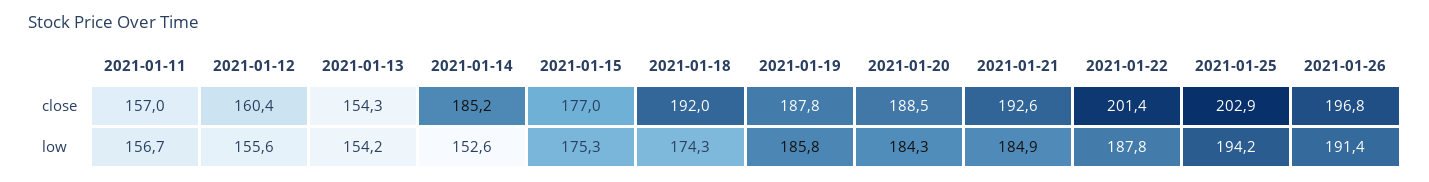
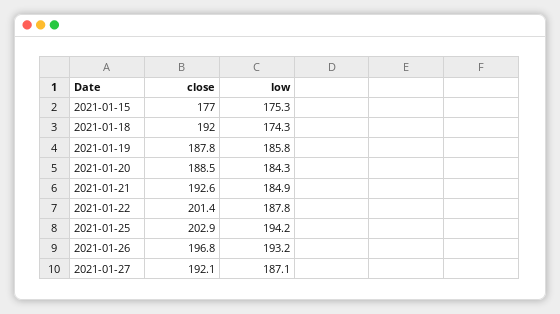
2021-01-11, close: 157 -> none
2021-01-12, close: 160.4 -> none
2021-01-13, close: 154.3 -> none
2021-01-14, close: 185.2 -> none
2021-01-11, low: 156.7 -> none
2021-01-12, low: 155.6 -> none
2021-01-13, low: 154.2 -> none
2021-01-14, low: 152.6 -> none
2021-01-26, low: 191.4 -> 193.2
2021-01-27, close: none -> 192.1
2021-01-27, low: none -> 187.1

